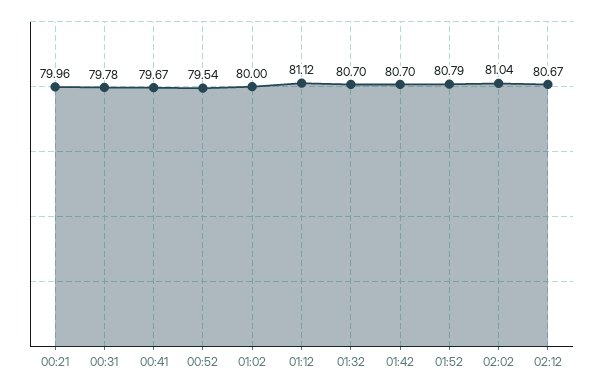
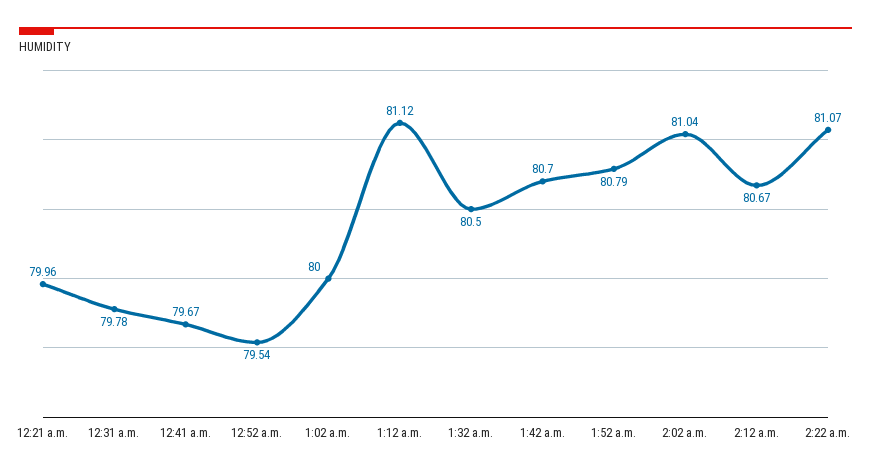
01:32: 80.7 -> 80.5
2:22 a.m.: none -> 81.07

